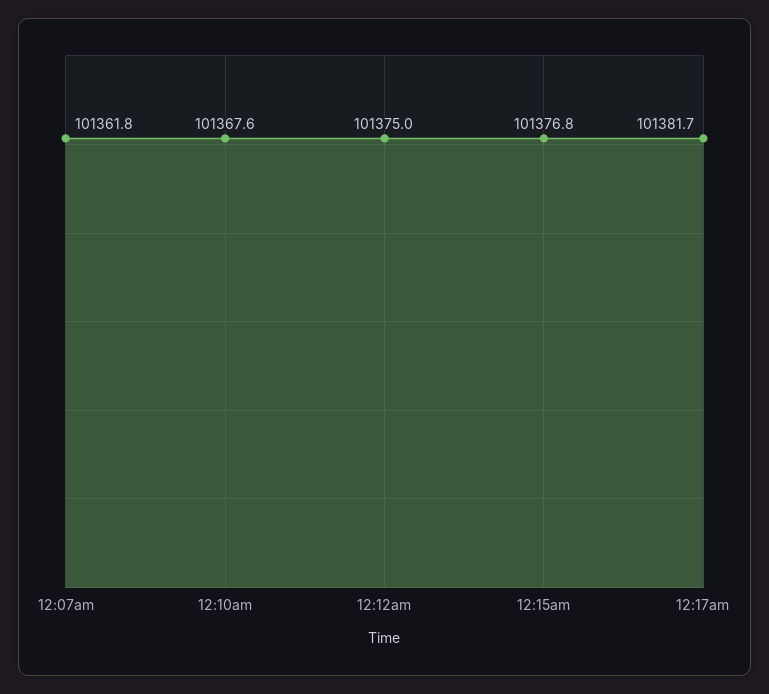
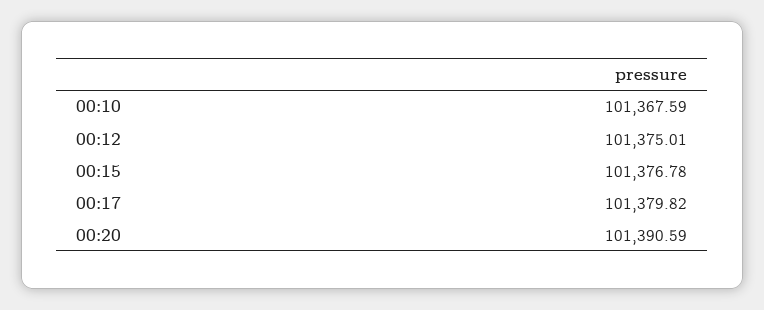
12:07am: 101361.8 -> none
12:17am: 101381.7 -> 101379.82
00:20: none -> 101390.59

